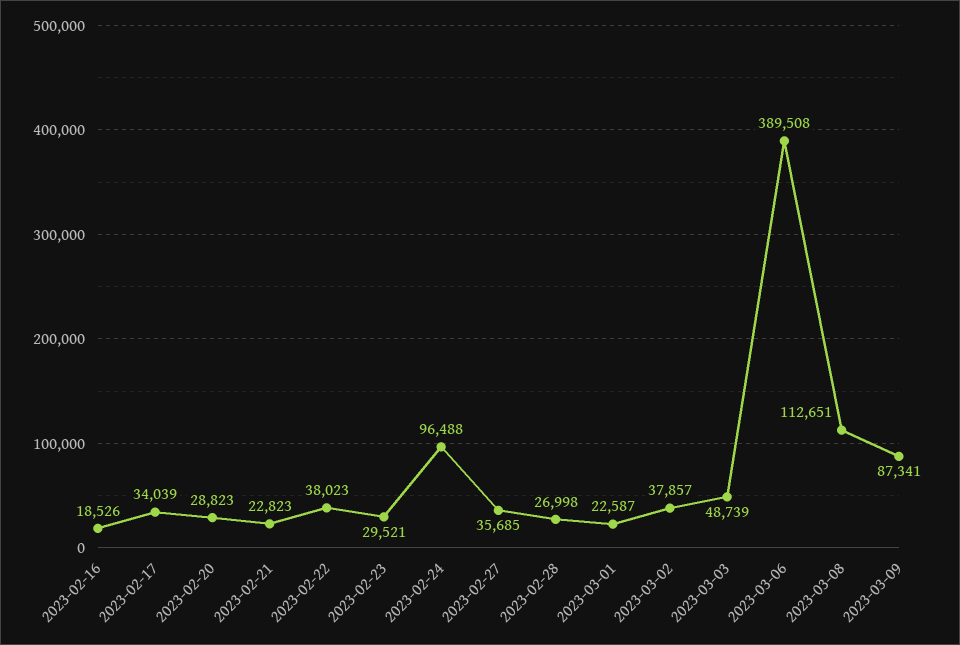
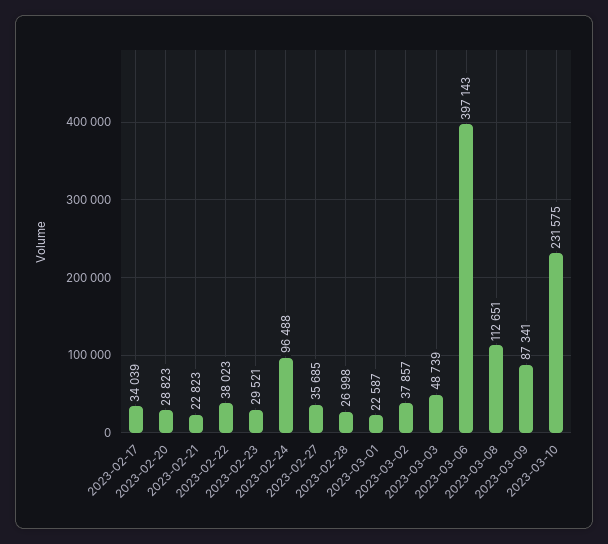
2023-02-16: 18526 -> none
2023-03-06: 389508 -> 397143
2023-03-10: none -> 231575

